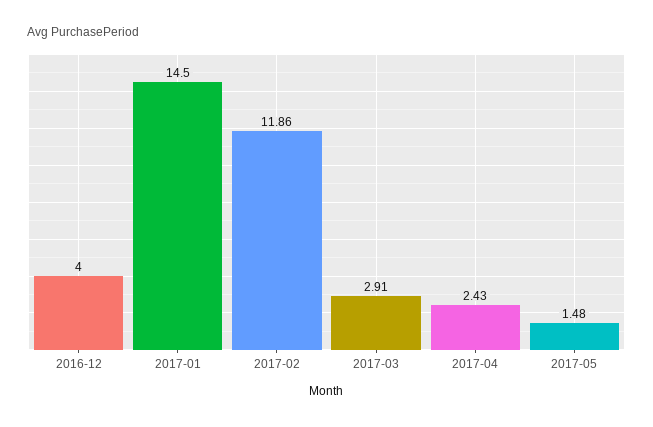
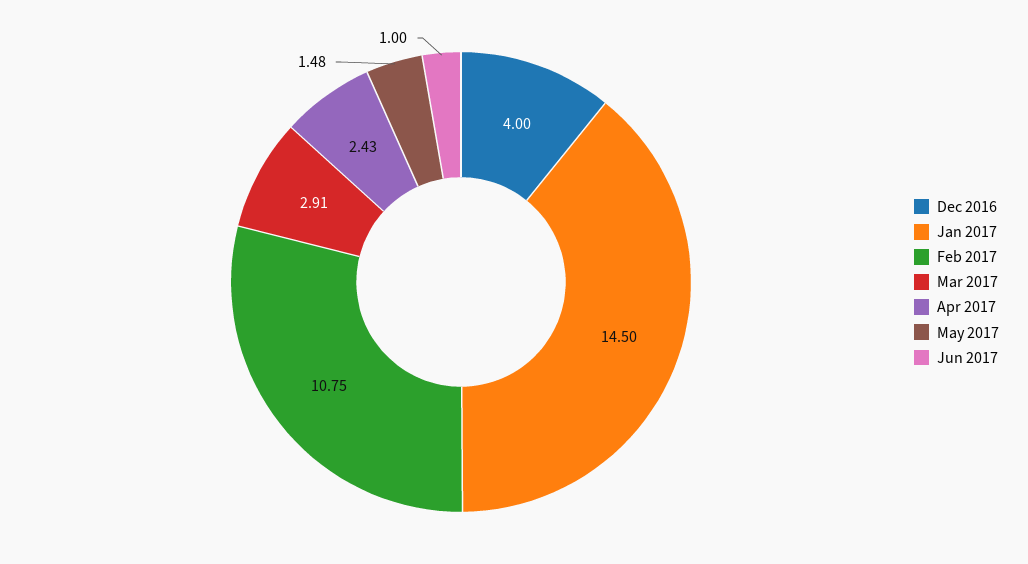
2017-02: 11.86 -> 10.75
Jun 2017: none -> 1

